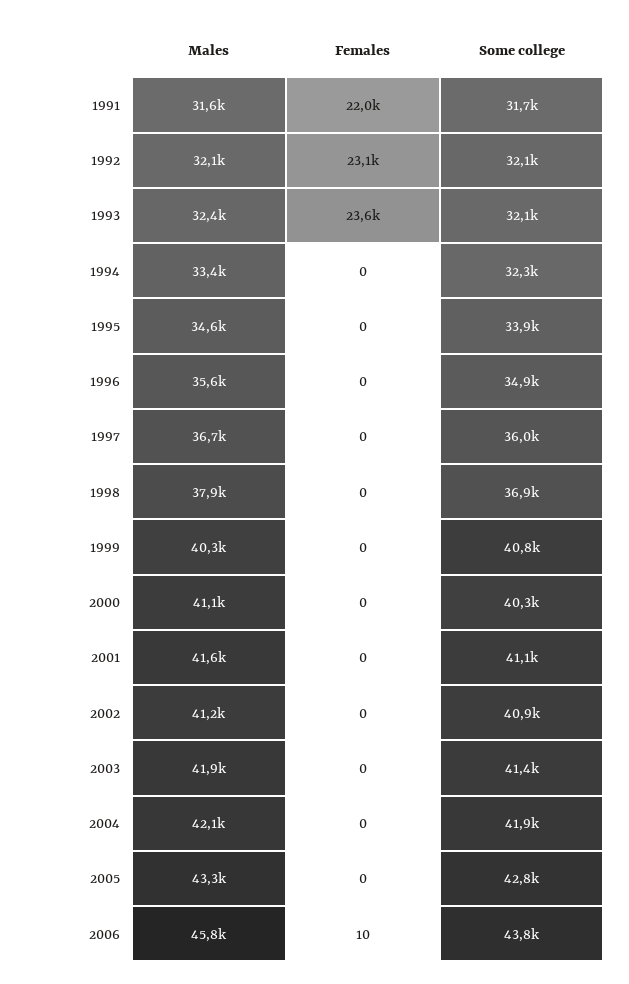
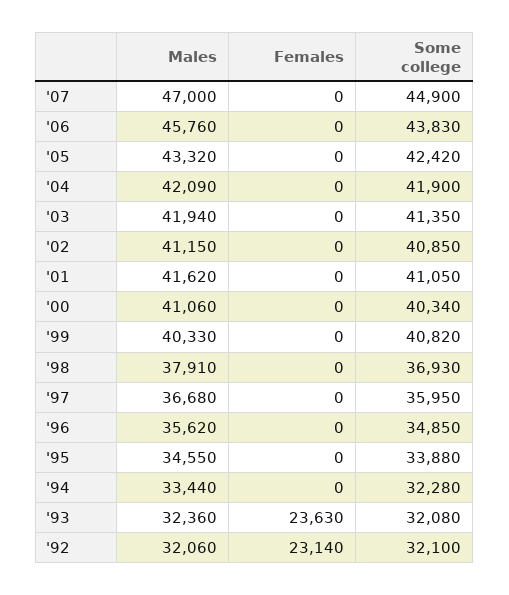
Males, 1991: 31600 -> none
Females, 1991: 22000 -> none
Some college, 1991: 31700 -> none
Some college, 2005: 42800 -> 42420
Females, 2006: 10 -> 0
Males, '07: none -> 47000
Females, '07: none -> 0
Some college, '07: none -> 44900

